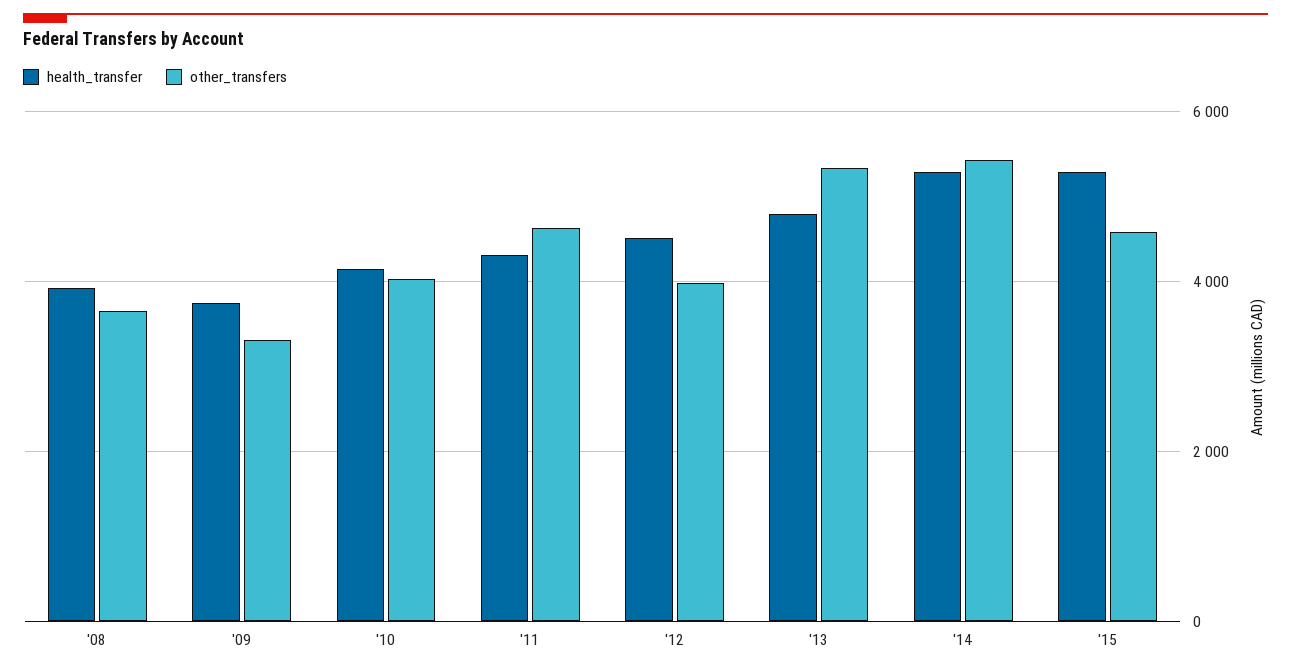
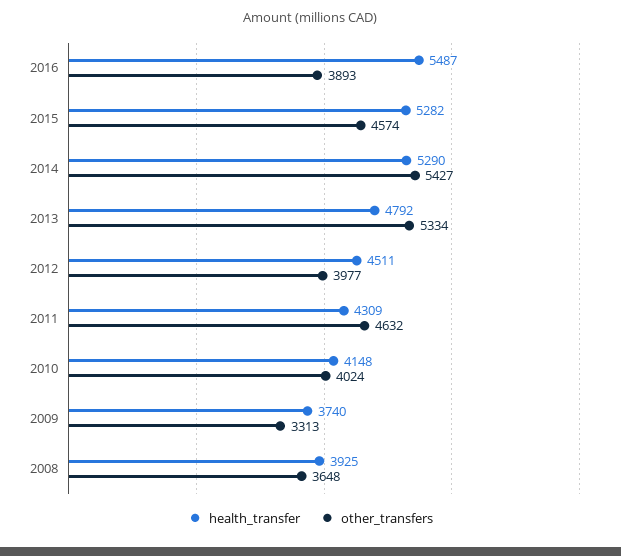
health_transfer, 2016: none -> 5487
other_transfers, 2016: none -> 3893

